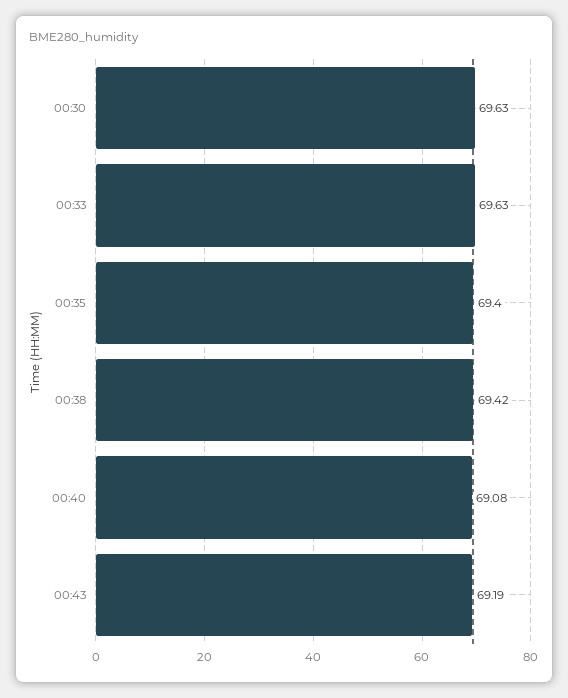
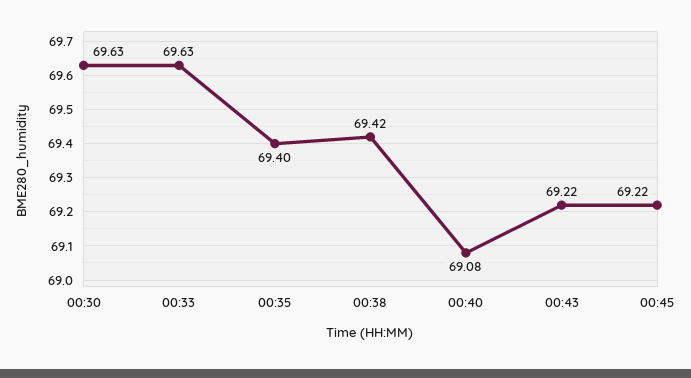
00:43: 69.19 -> 69.22
00:45: none -> 69.22

